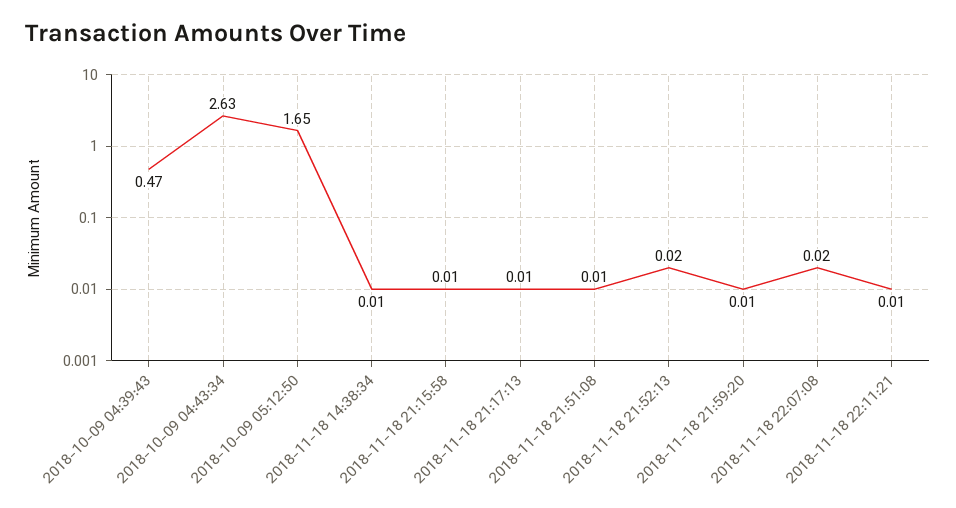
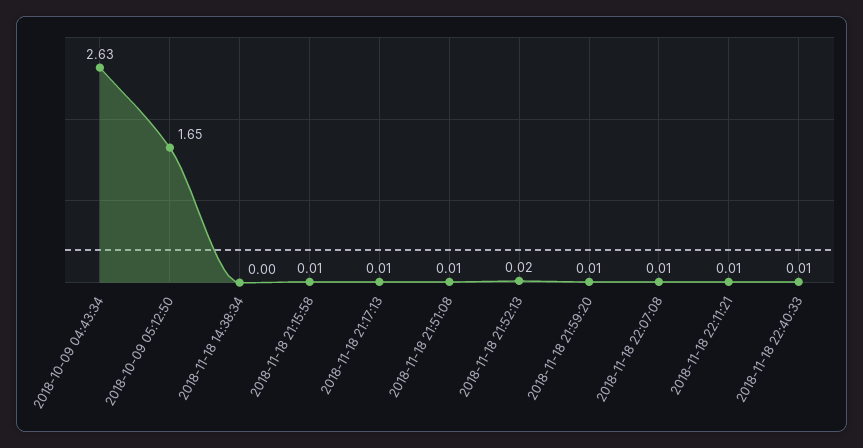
2018-10-09 04:39:43: 0.47 -> none
2018-11-18 14:38:34: 0.01 -> 0
2018-11-18 22:07:08: 0.02 -> 0.01
2018-11-18 22:40:33: none -> 0.01

